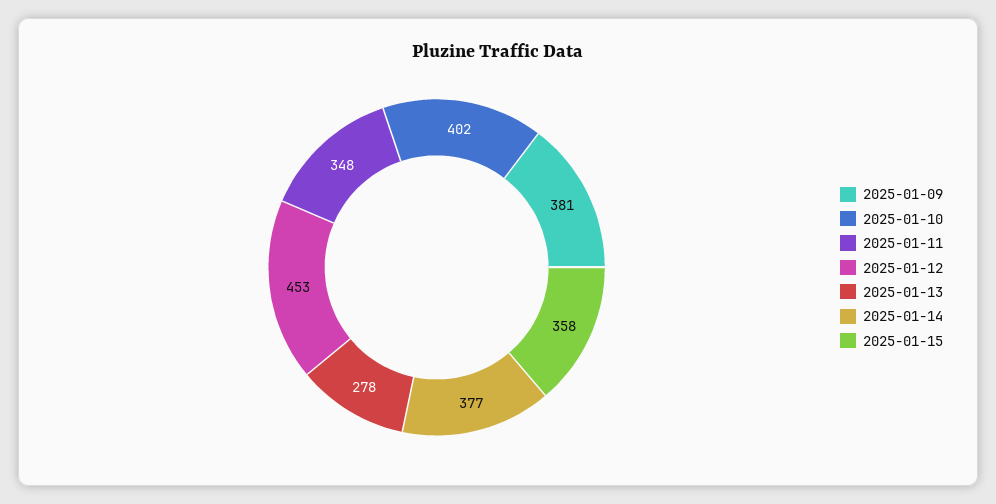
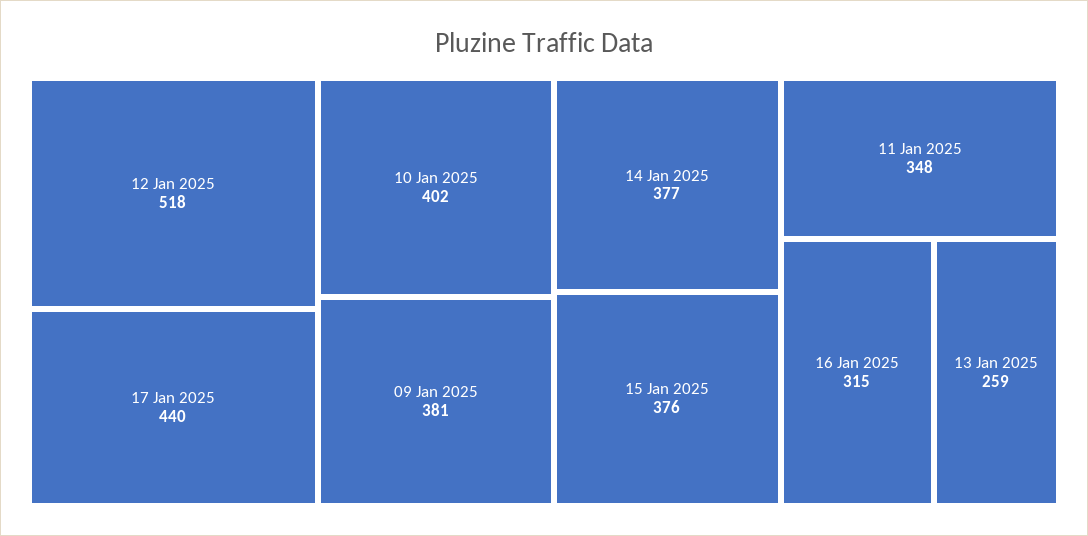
2025-01-12: 453 -> 518
2025-01-13: 278 -> 259
2025-01-15: 358 -> 376
17 Jan 2025: none -> 440
16 Jan 2025: none -> 315

